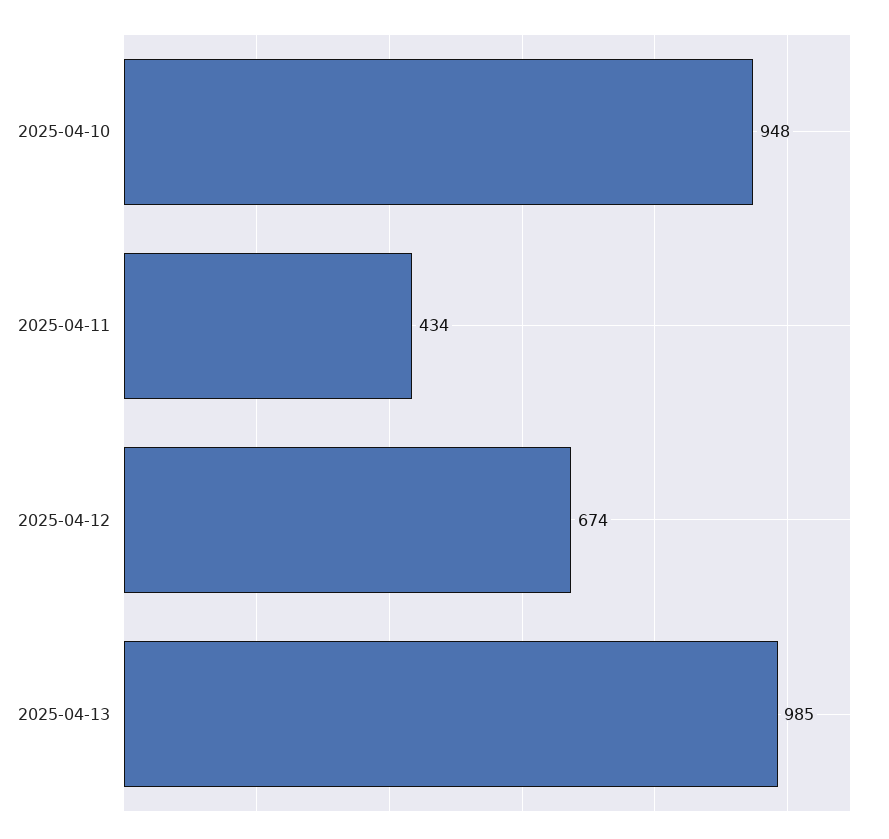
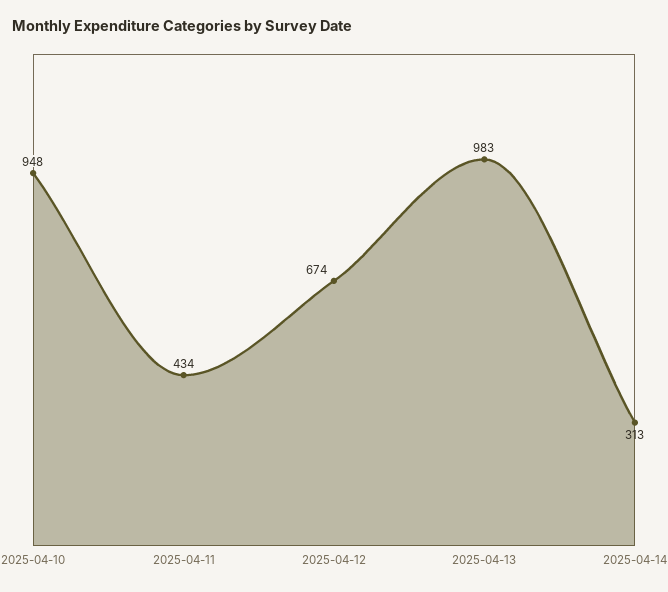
2025-04-13: 985 -> 983
2025-04-14: none -> 313

